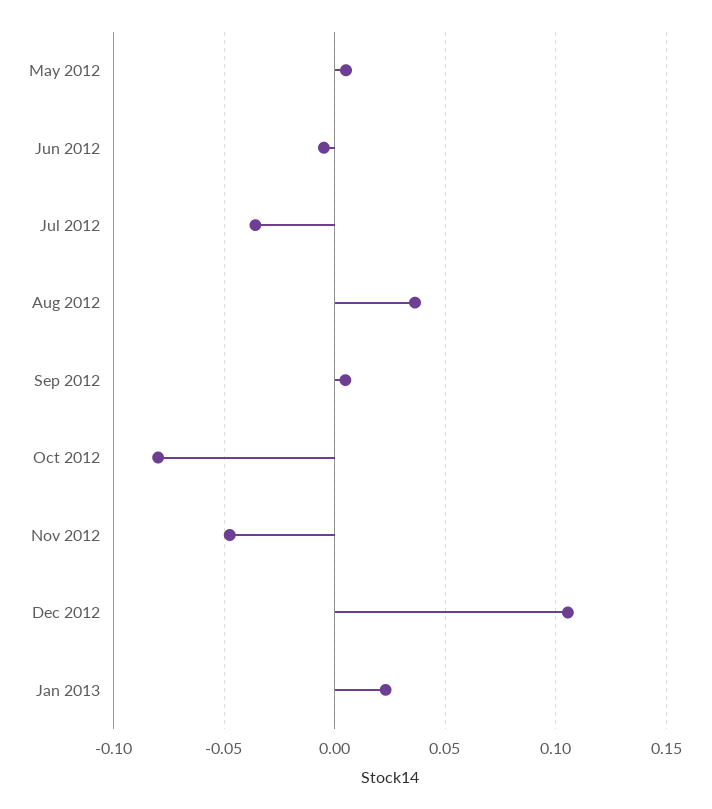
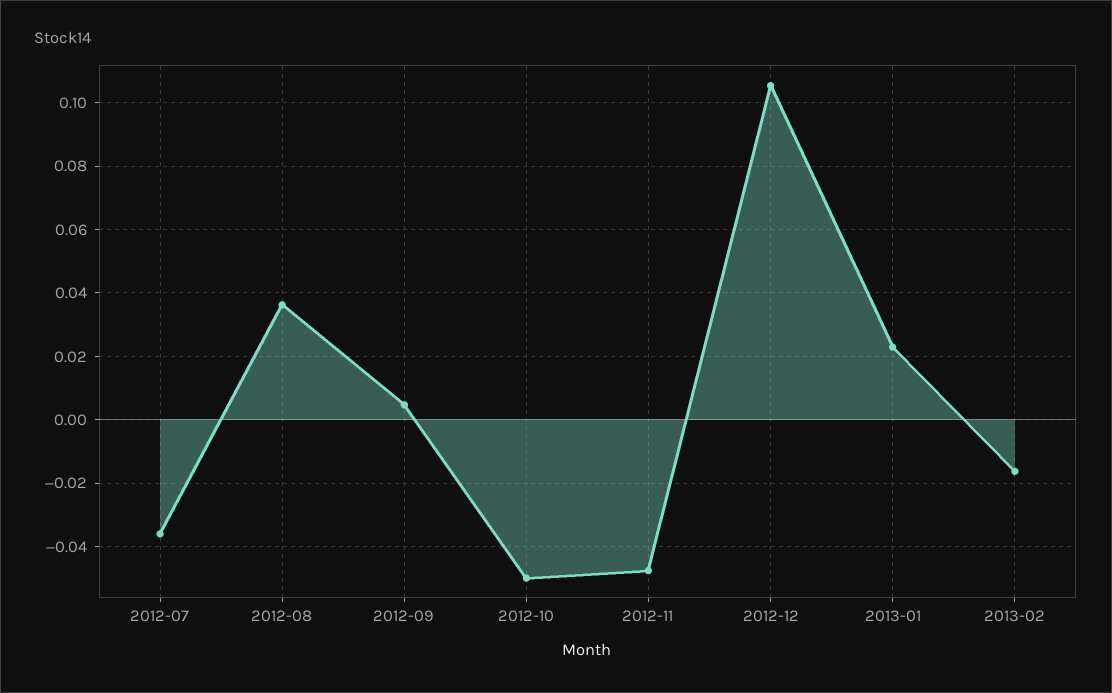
May 2012: 0.005 -> none
Jun 2012: -0.005 -> none
Oct 2012: -0.08 -> -0.05
2013-02: none -> -0.016

